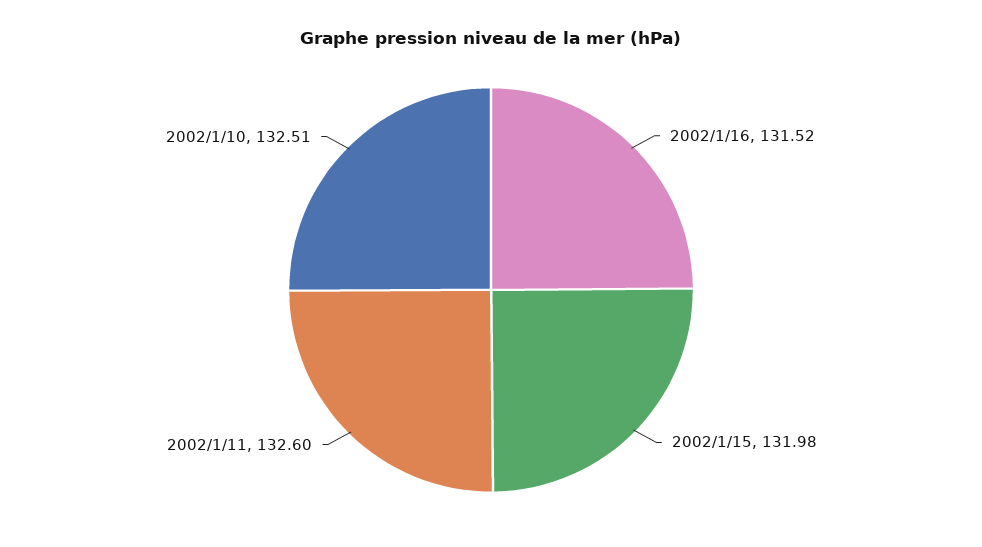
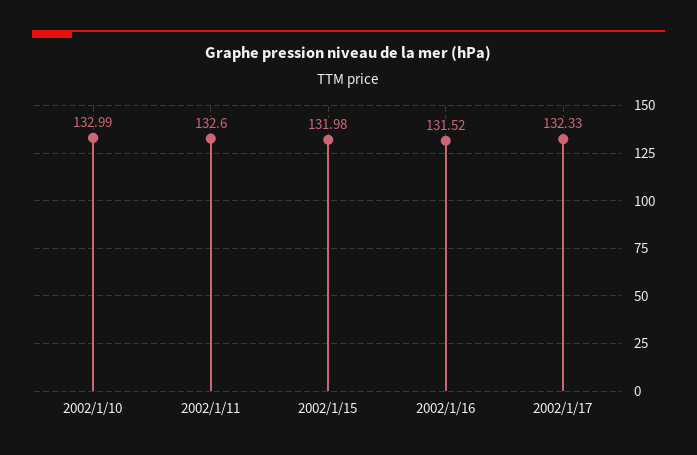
2002/1/10: 132.51 -> 132.99
2002/1/17: none -> 132.33

